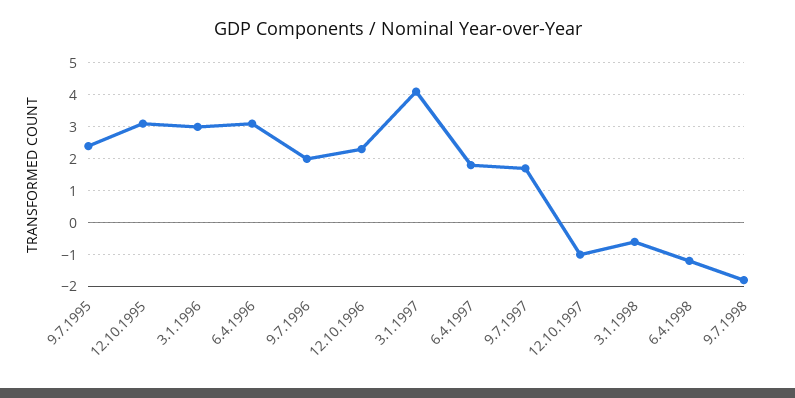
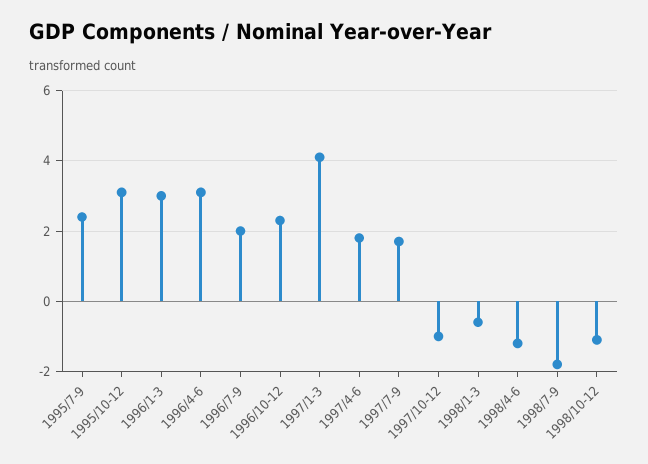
1998/10-12: none -> -1

